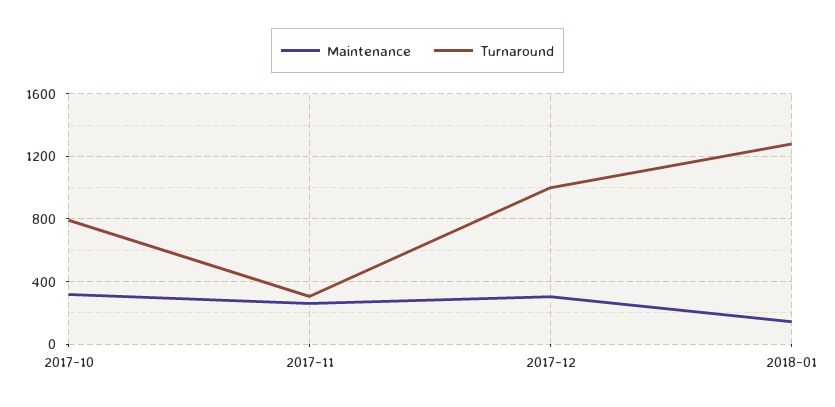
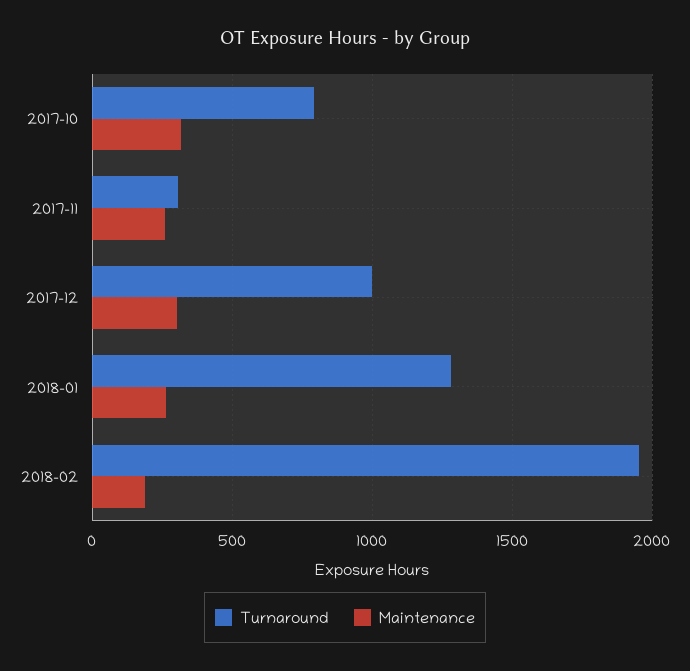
Maintenance, 2018-01: 150 -> 250
Turnaround, 2018-02: none -> 1950
Maintenance, 2018-02: none -> 200

